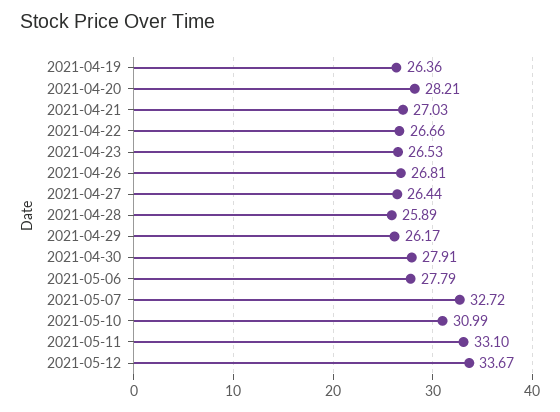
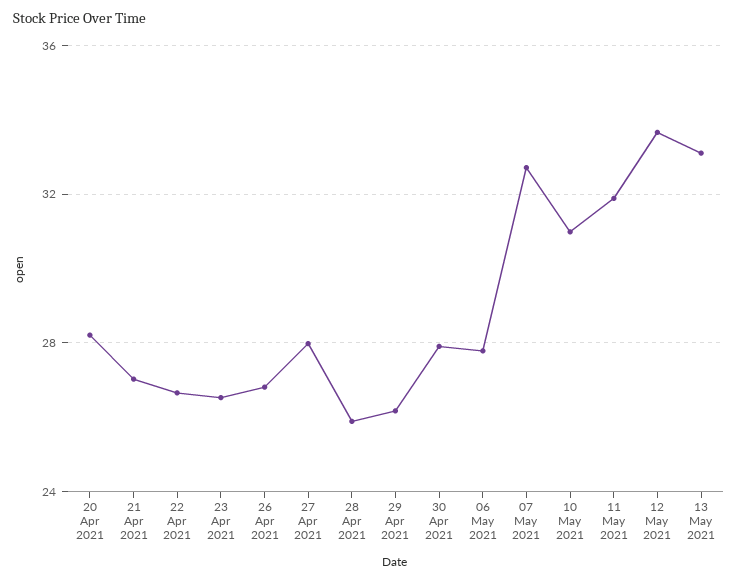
2021-04-19: 26.36 -> none
2021-04-27: 26.44 -> 28
2021-05-11: 33.1 -> 32
13 May 2021: none -> 33

